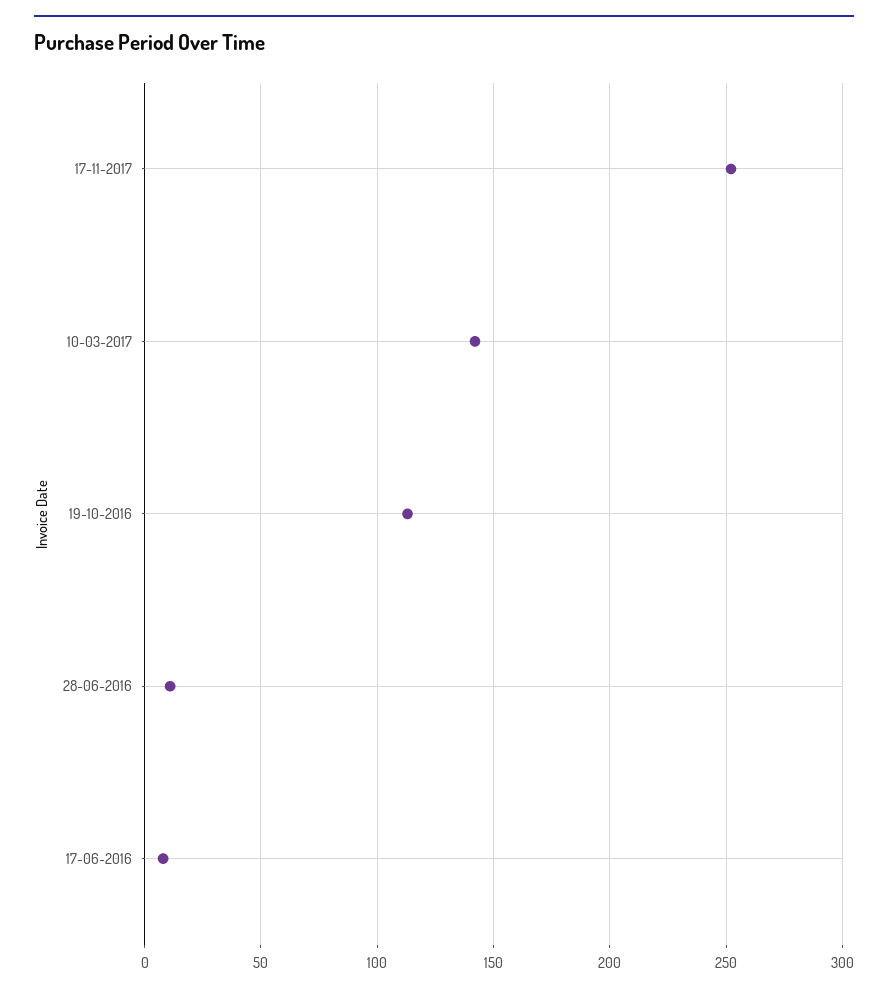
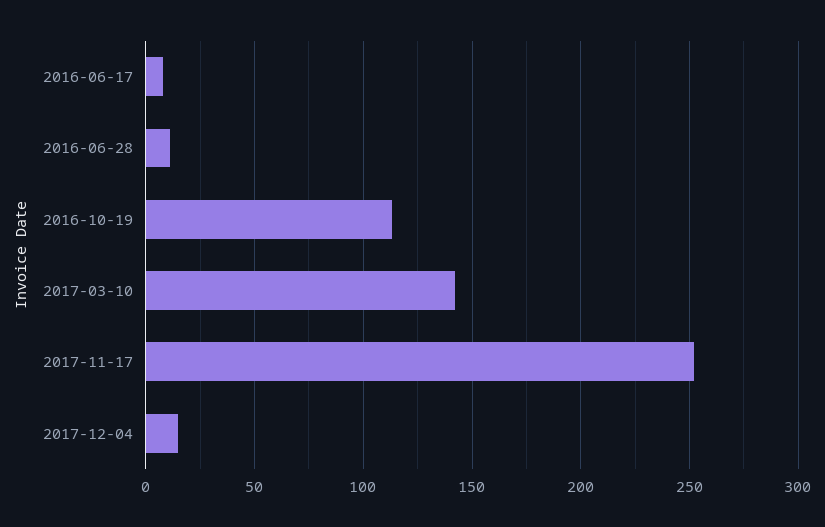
2017-12-04: none -> 15

